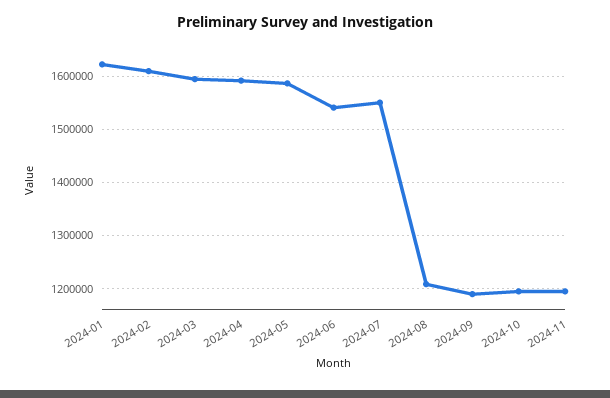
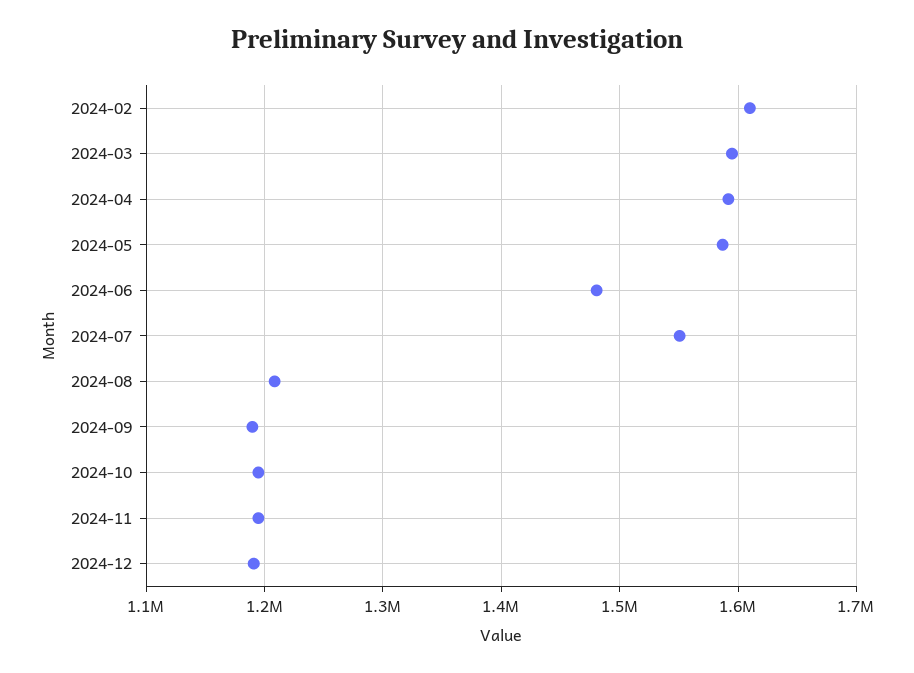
2024-01: 1620000 -> none
2024-06: 1540000 -> 1480000
2024-12: none -> 1190000

